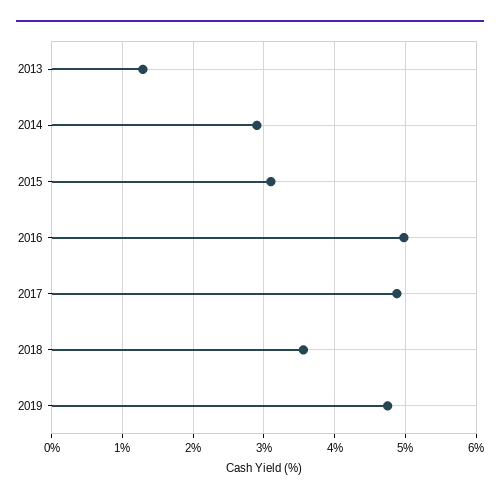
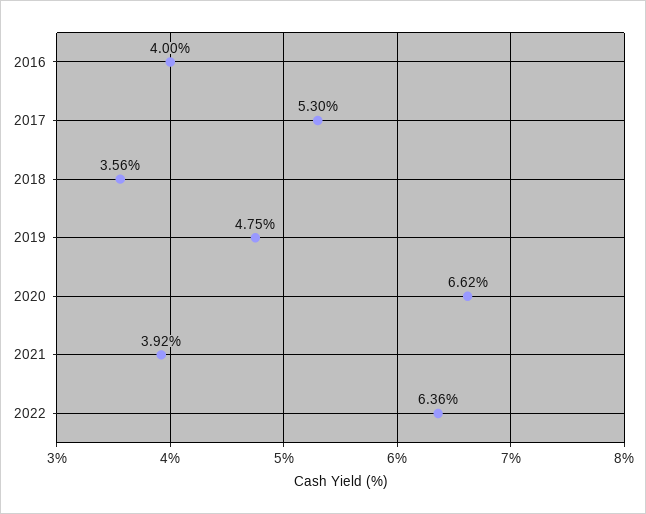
2013: 1.3 -> none
2014: 2.9 -> none
2015: 3.1 -> none
2016: 5 -> 4
2017: 4.9 -> 5.3
2020: none -> 6.62
2021: none -> 3.92
2022: none -> 6.36

